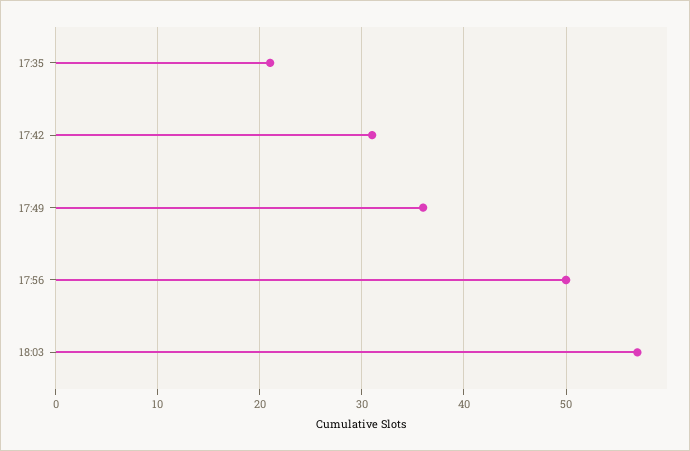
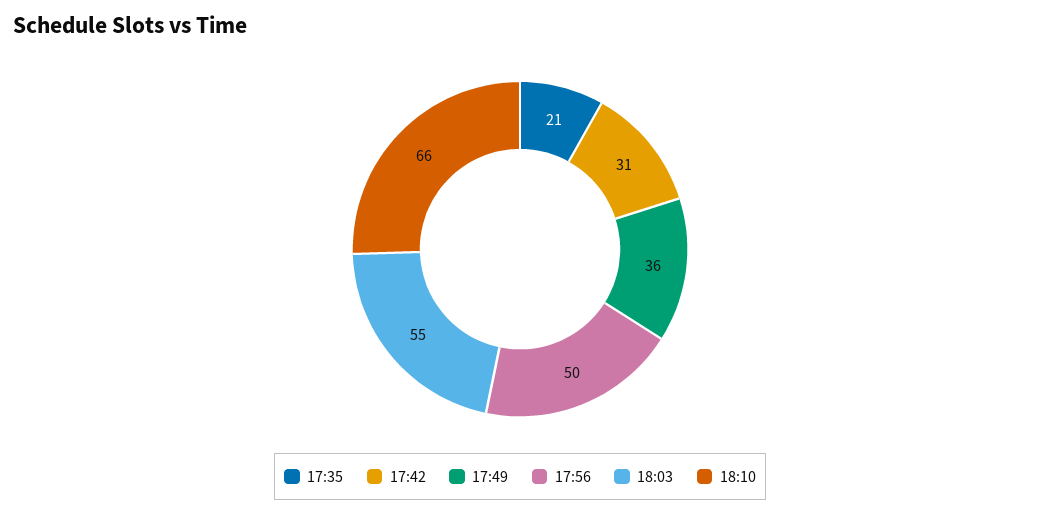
18:03: 57 -> 55
18:10: none -> 66

